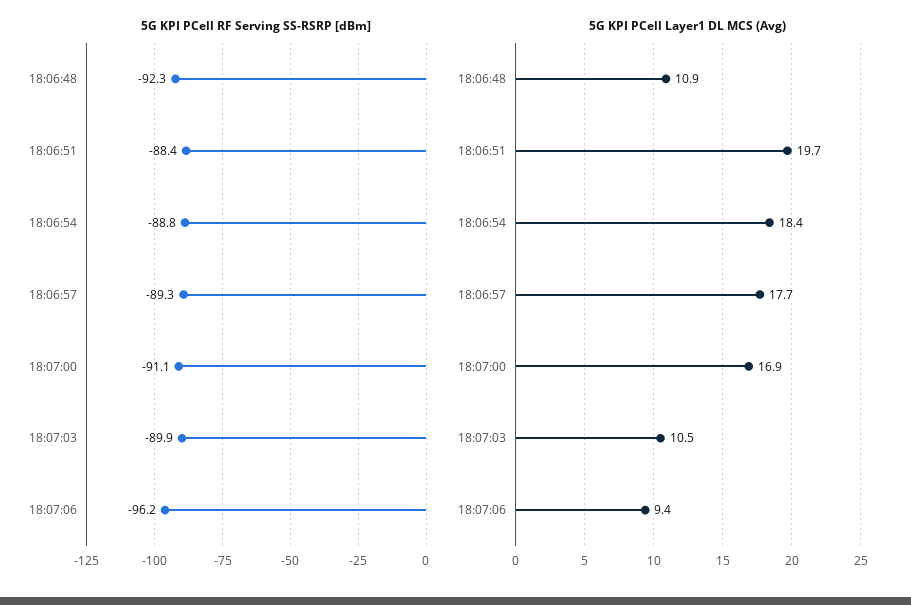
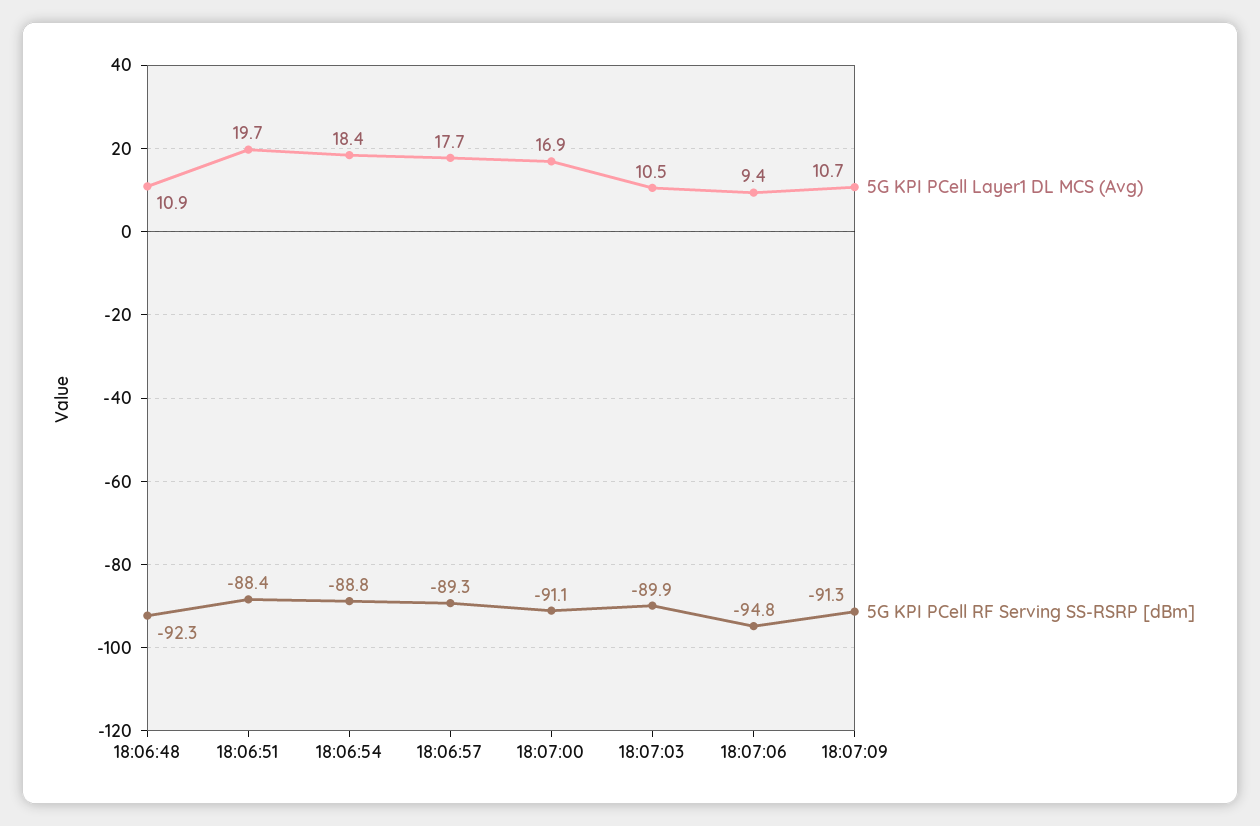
5G KPI PCell RF Serving SS-RSRP [dBm], 18:07:06: -96.2 -> -94.8
5G KPI PCell Layer1 DL MCS (Avg), 18:07:09: none -> 10.7
5G KPI PCell RF Serving SS-RSRP [dBm], 18:07:09: none -> -91.3

